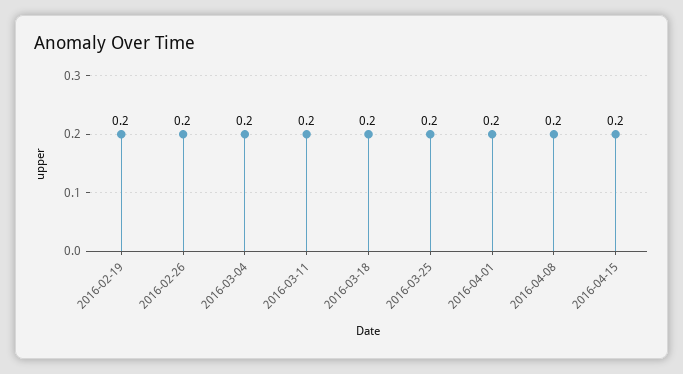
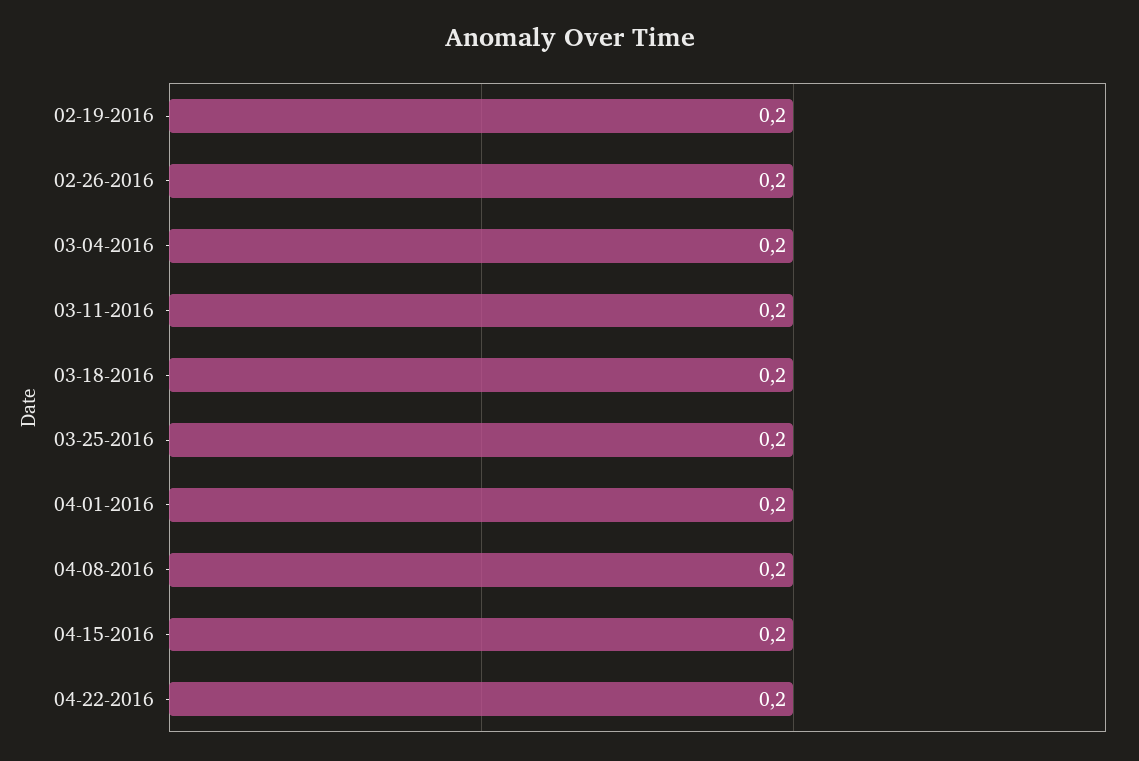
04-22-2016: none -> 0.2

